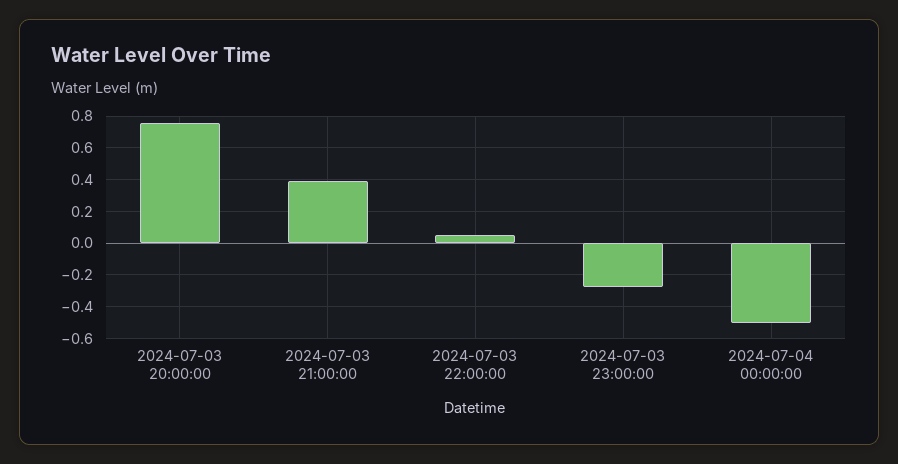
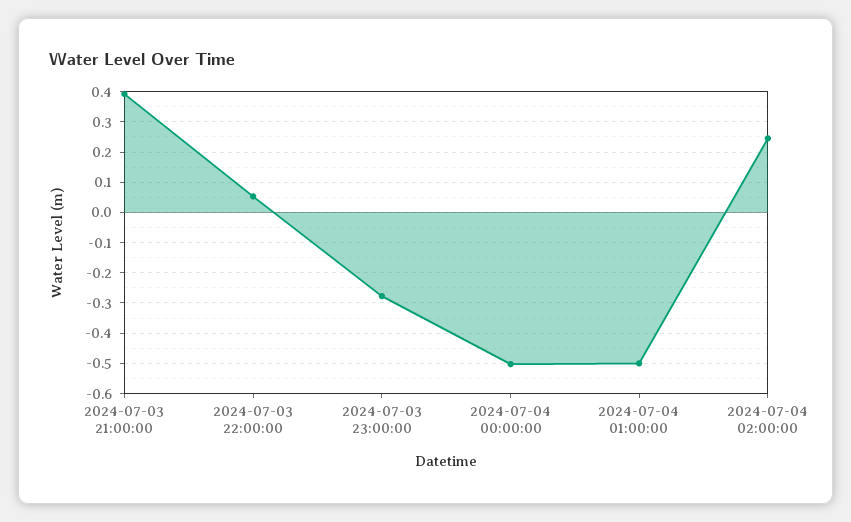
2024-07-03 20:00:00: 0.75 -> none
2024-07-04 01:00:00: none -> -0.5
2024-07-04 02:00:00: none -> 0.24

